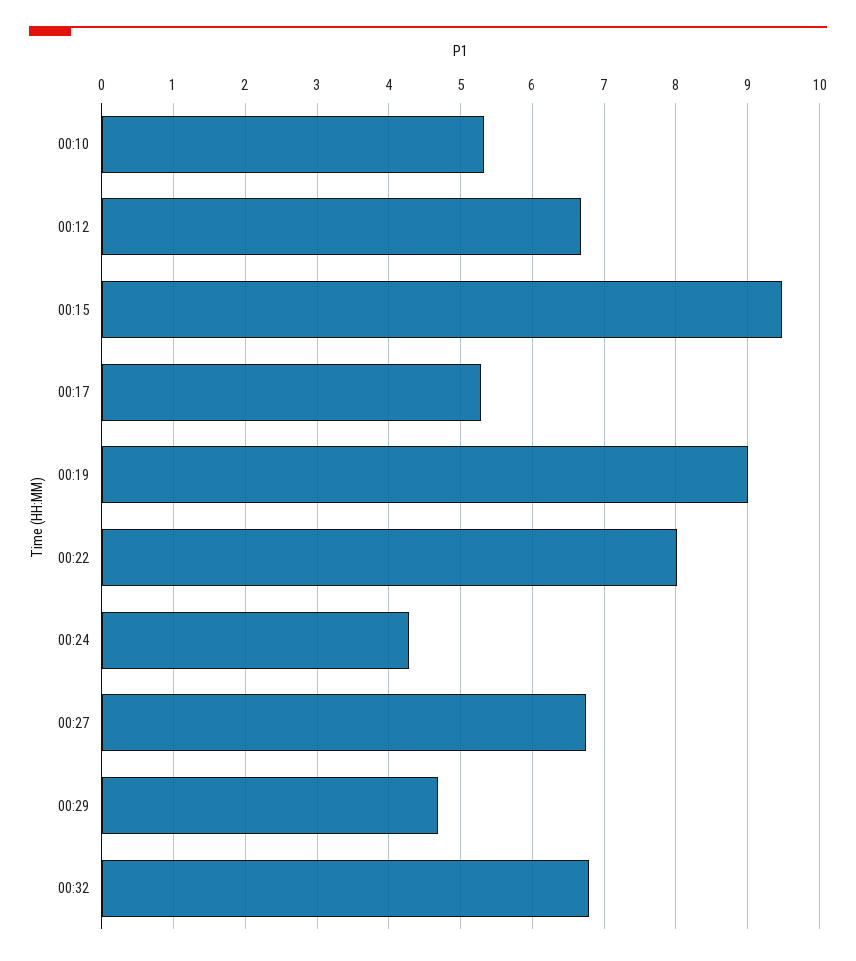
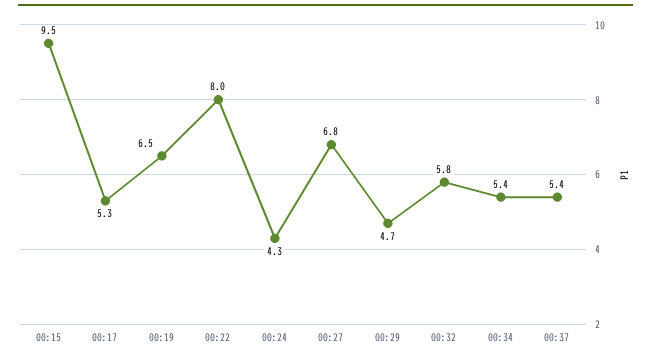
00:10: 5.3 -> none
00:12: 6.7 -> none
00:19: 9 -> 6.5
00:32: 6.8 -> 5.8
00:34: none -> 5.4
00:37: none -> 5.4

